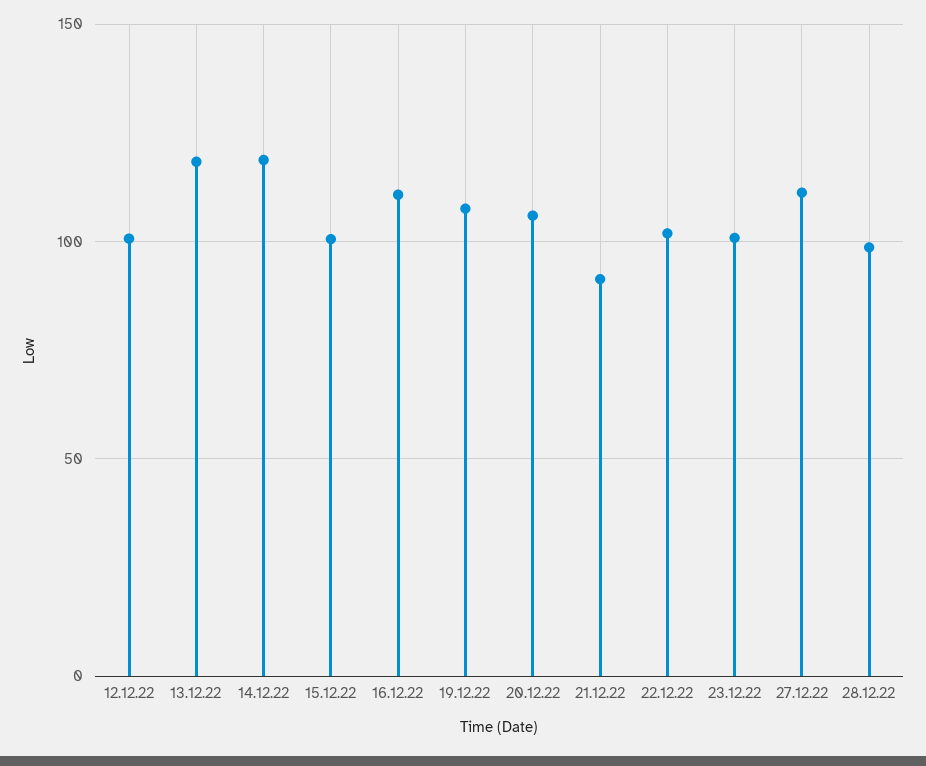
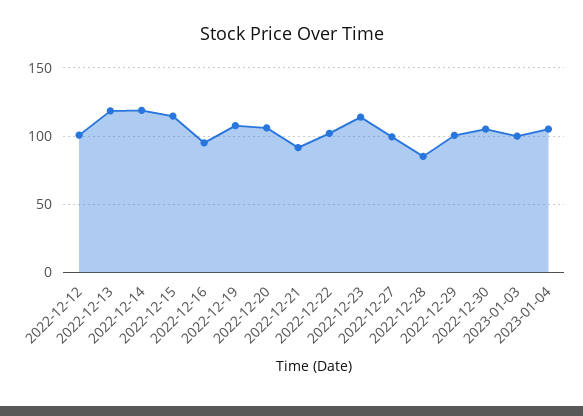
15.12.22: 100 -> 115
16.12.22: 110 -> 95
23.12.22: 100 -> 115
27.12.22: 110 -> 100
28.12.22: 100 -> 85
2022-12-29: none -> 100
2022-12-30: none -> 105
2023-01-03: none -> 100
2023-01-04: none -> 105

